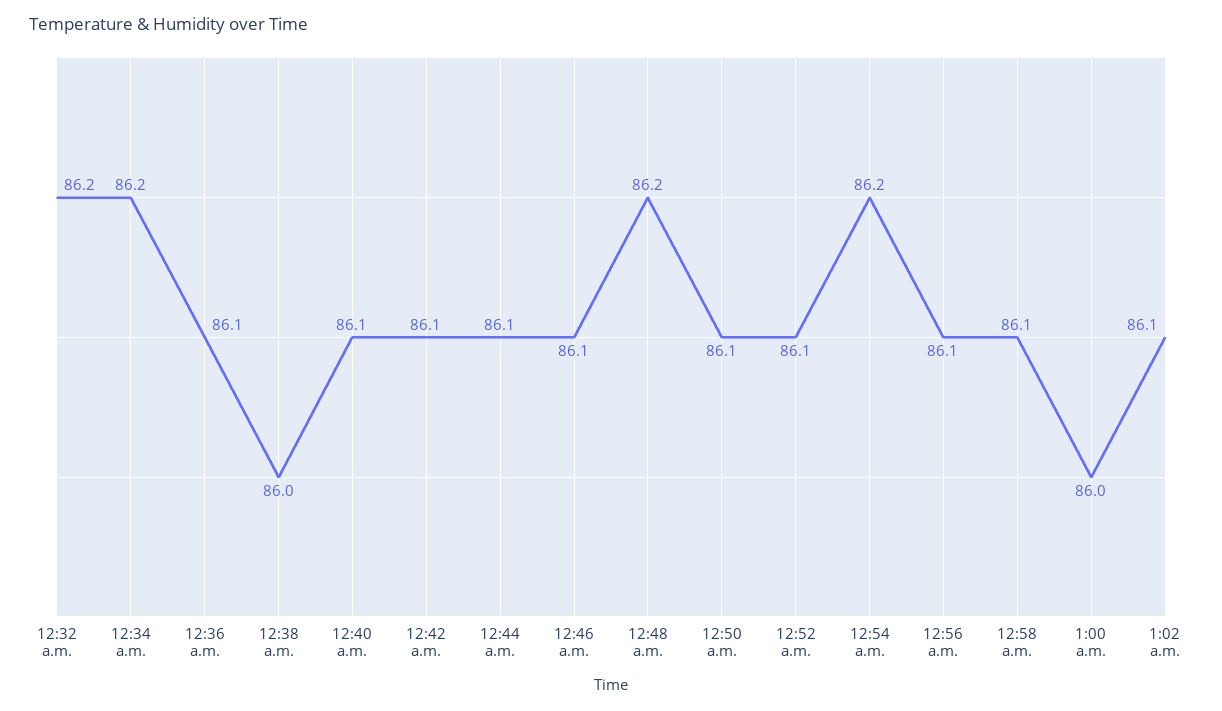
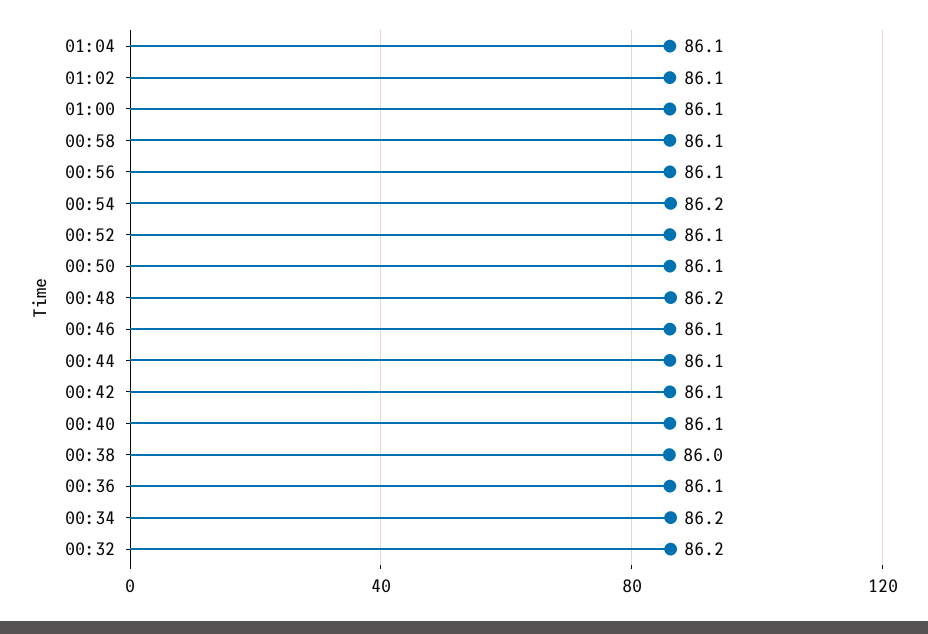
1:00 a.m.: 86 -> 86.1
01:04: none -> 86.1

